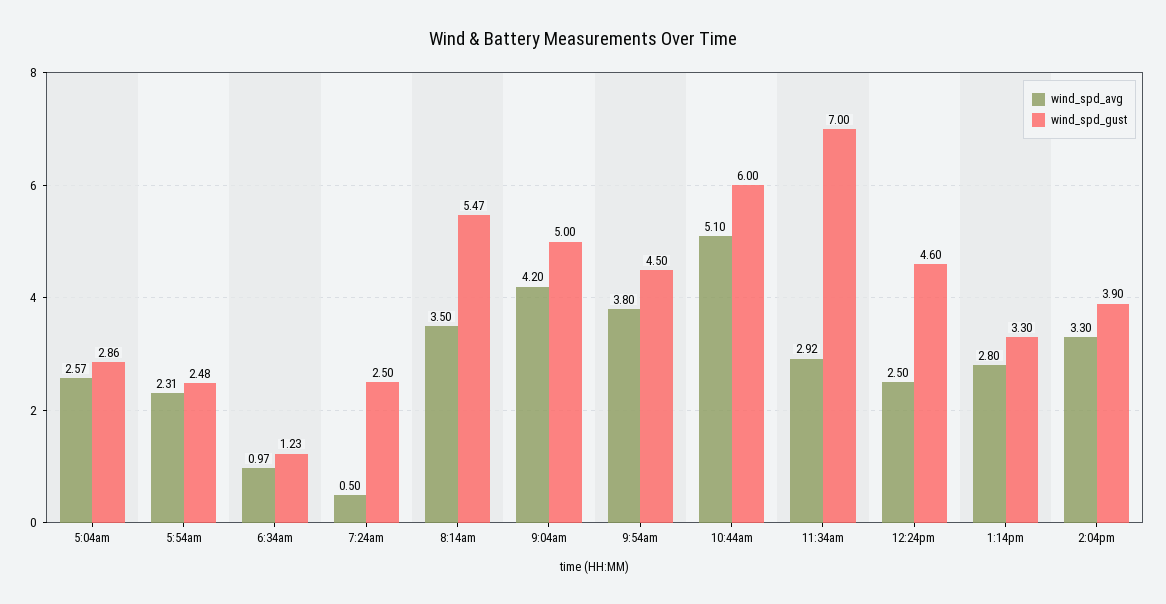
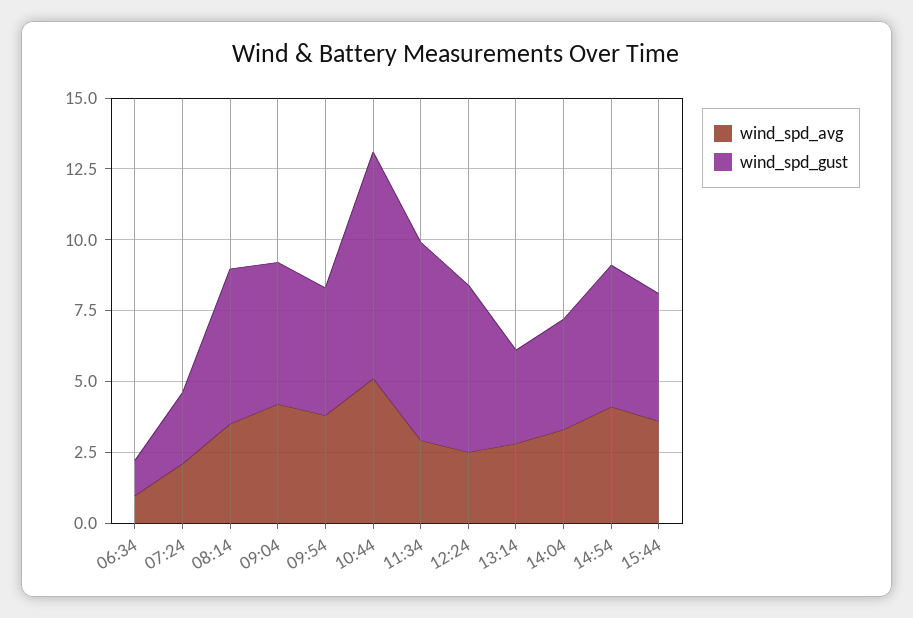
wind_spd_avg, 5:04am: 2.57 -> none
wind_spd_gust, 5:04am: 2.86 -> none
wind_spd_avg, 5:54am: 2.31 -> none
wind_spd_gust, 5:54am: 2.48 -> none
wind_spd_avg, 7:24am: 0.5 -> 2
wind_spd_gust, 10:44am: 6 -> 8
wind_spd_gust, 12:24pm: 4.6 -> 6
wind_spd_avg, 14:54: none -> 4
wind_spd_gust, 14:54: none -> 5
wind_spd_avg, 15:44: none -> 3.5
wind_spd_gust, 15:44: none -> 4.5

